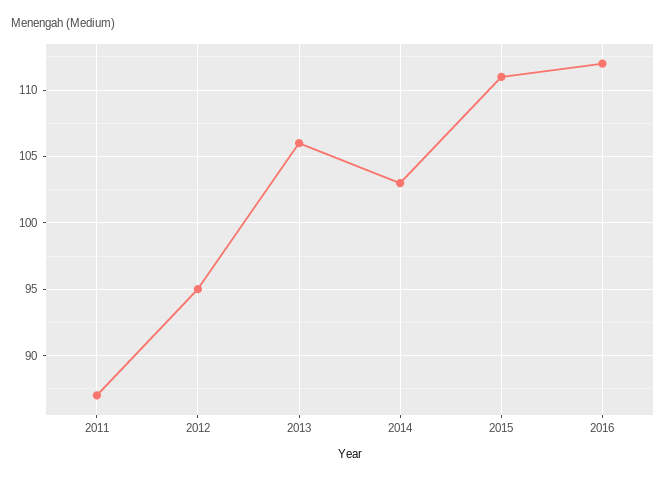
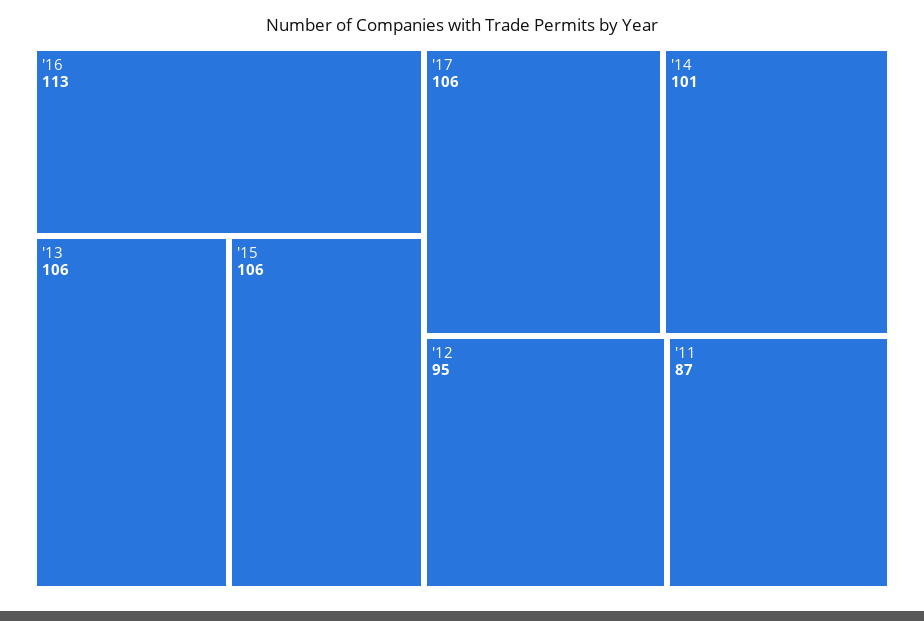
2014: 103 -> 101
2015: 111 -> 106
2016: 112 -> 113
'17: none -> 106

